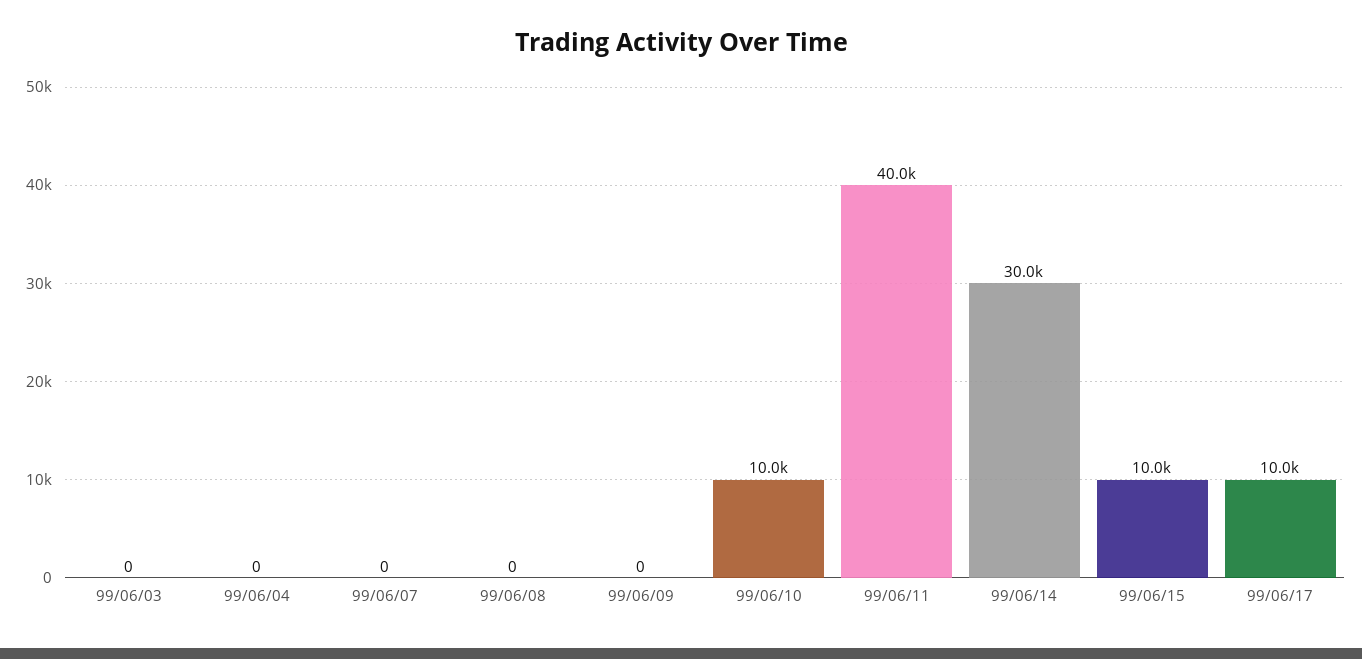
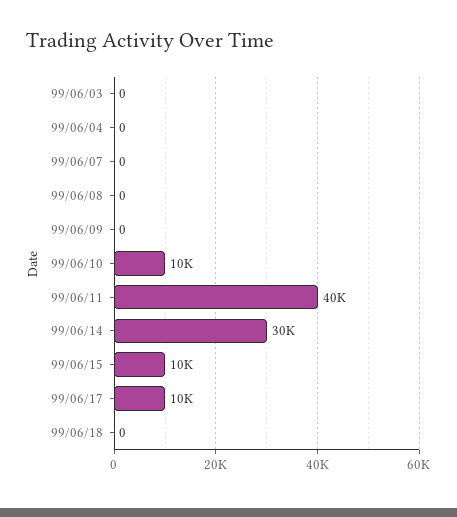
99/06/18: none -> 0

